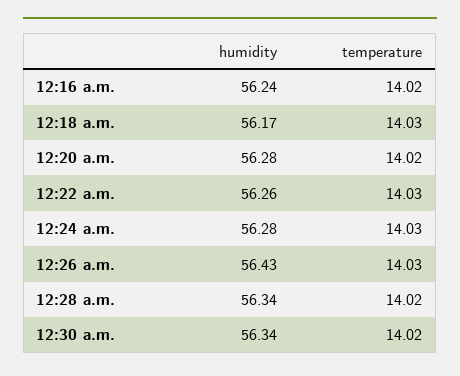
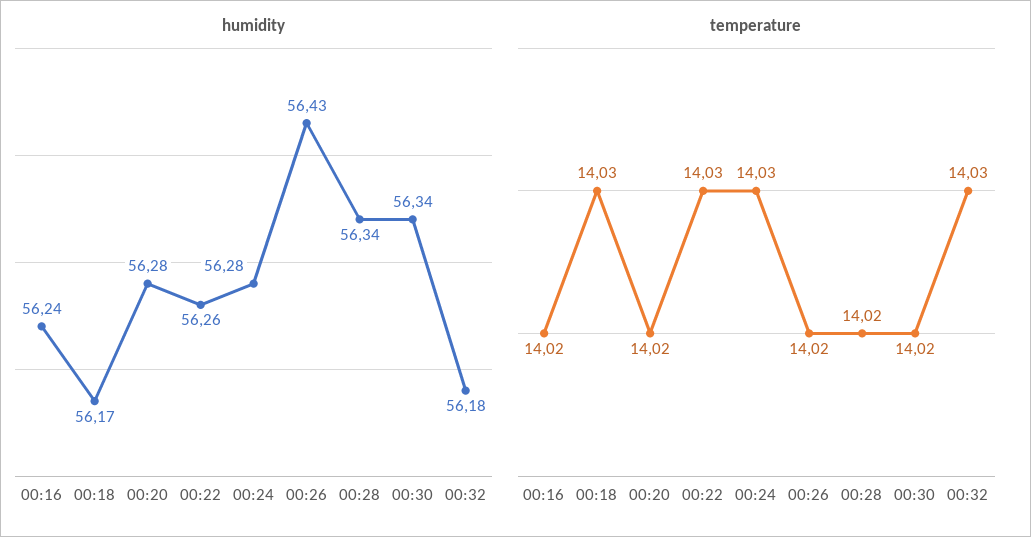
temperature, 12:26 a.m.: 14.03 -> 14.02
humidity, 00:32: none -> 56.18
temperature, 00:32: none -> 14.03

